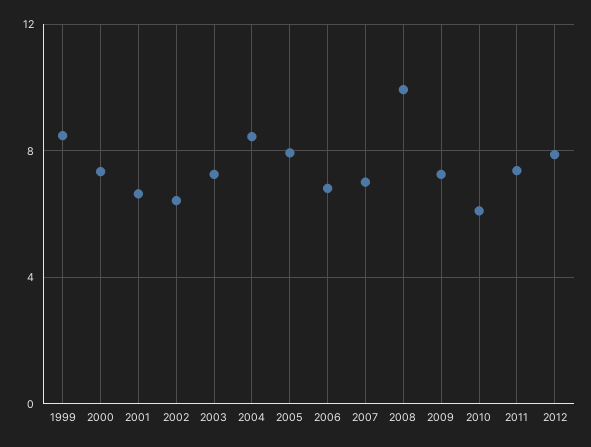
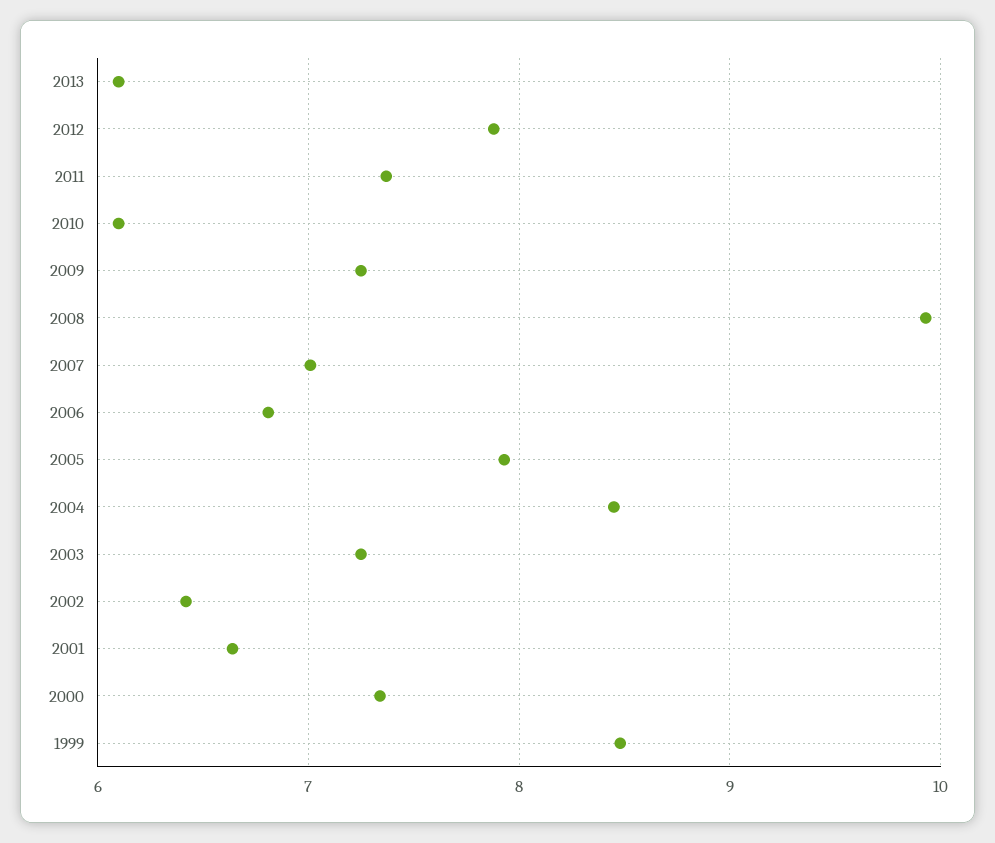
2013: none -> 6.1

